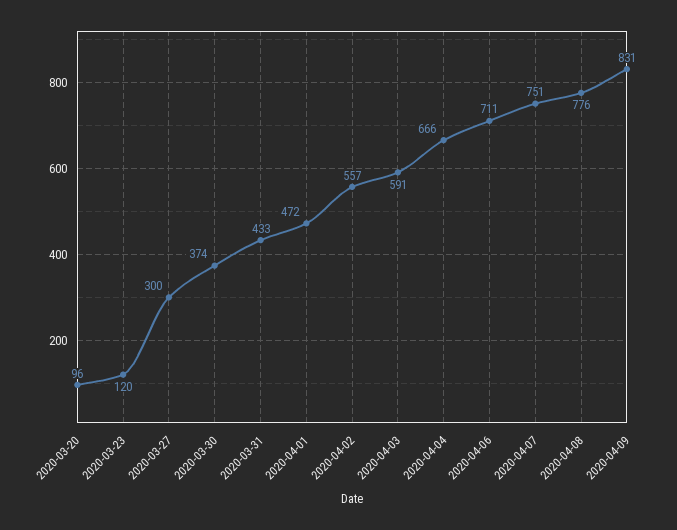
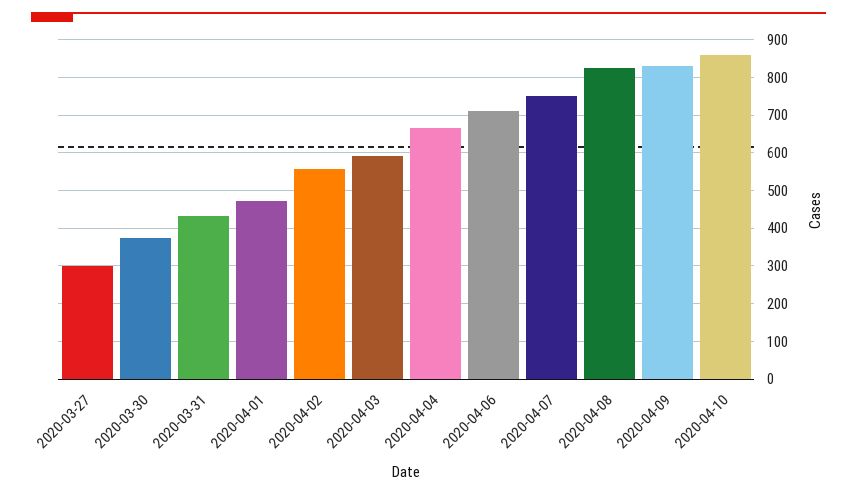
2020-03-20: 96 -> none
2020-03-23: 120 -> none
2020-04-08: 776 -> 820
2020-04-10: none -> 860

